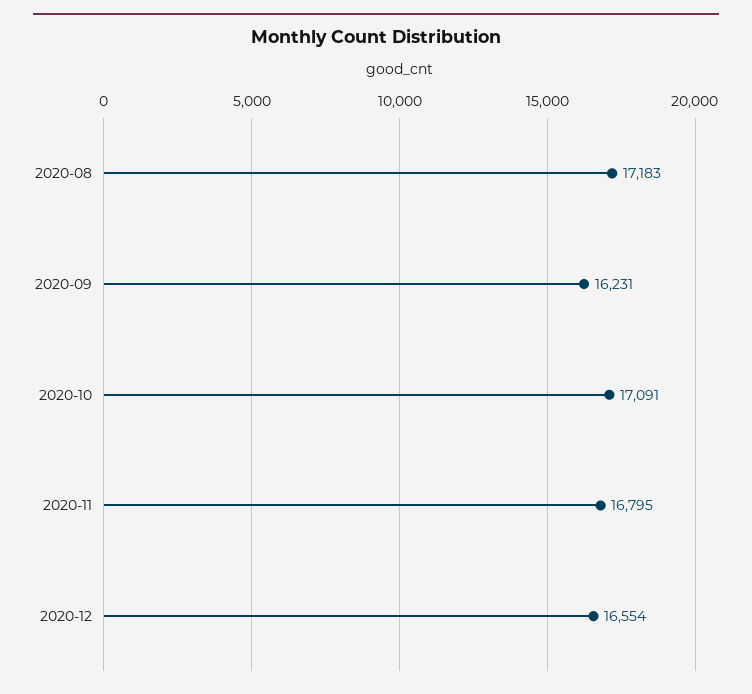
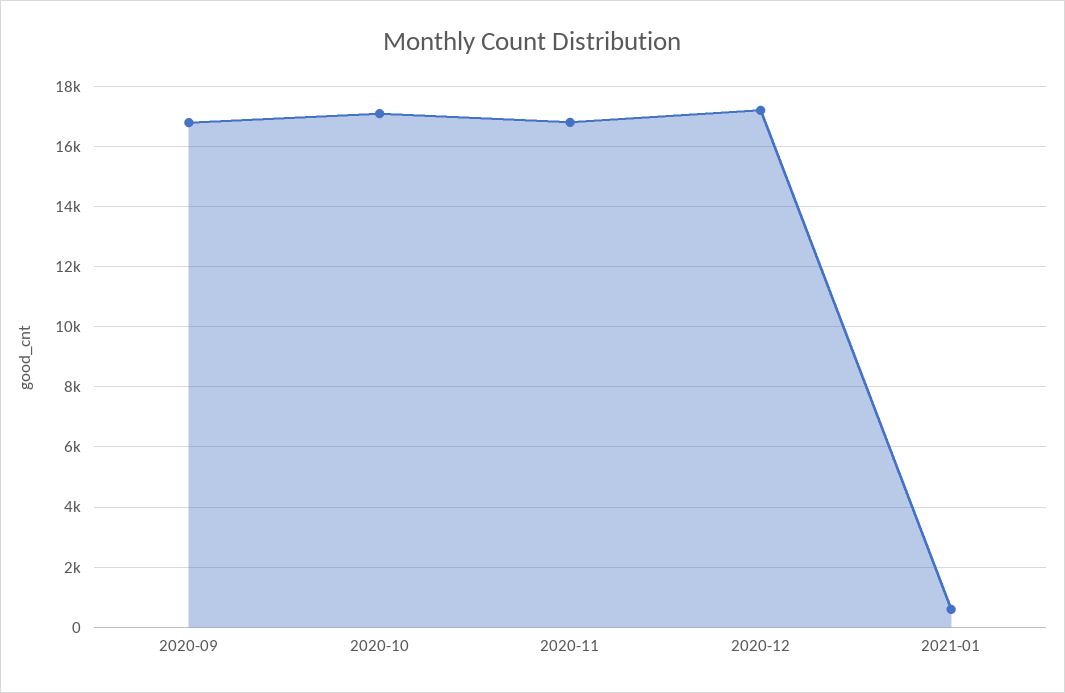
2020-08: 17183 -> none
2020-09: 16231 -> 16800
2020-12: 16554 -> 17200
2021-01: none -> 600

